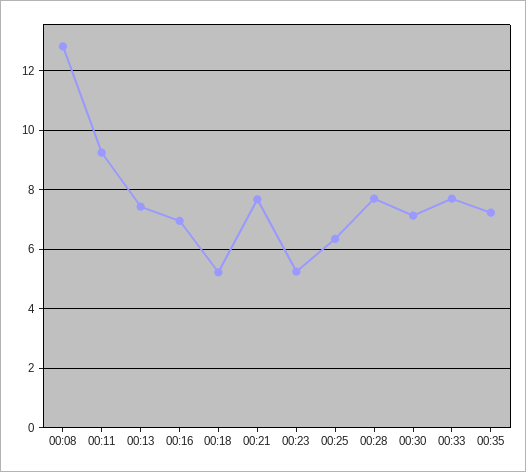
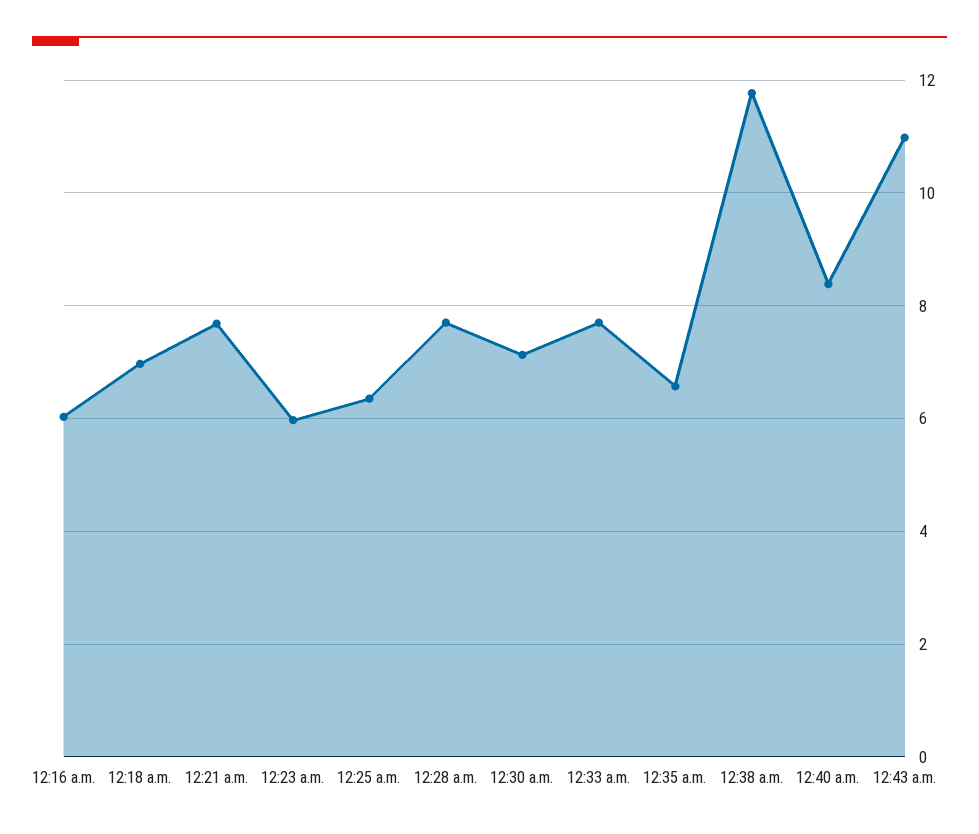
00:08: 12.75 -> none
00:11: 9.25 -> none
00:13: 7.5 -> none
00:16: 7 -> 6
00:18: 5.25 -> 7
00:23: 5.25 -> 6
00:35: 7.25 -> 6.6
12:38 a.m.: none -> 11.8
12:40 a.m.: none -> 8.4
12:43 a.m.: none -> 11

